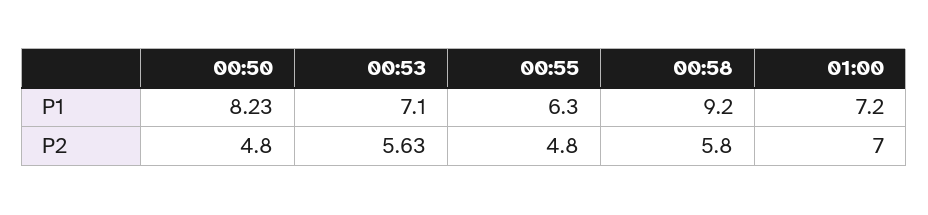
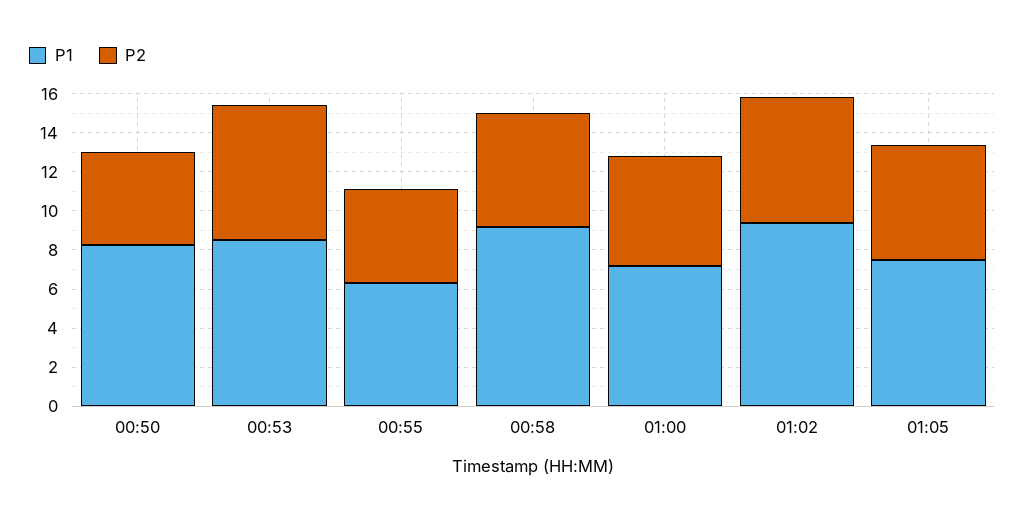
P1, 00:53: 7.1 -> 8.5
P2, 00:53: 5.63 -> 7
P2, 01:00: 7 -> 5.5
P1, 01:02: none -> 9.5
P2, 01:02: none -> 6.5
P1, 01:05: none -> 7.5
P2, 01:05: none -> 6

